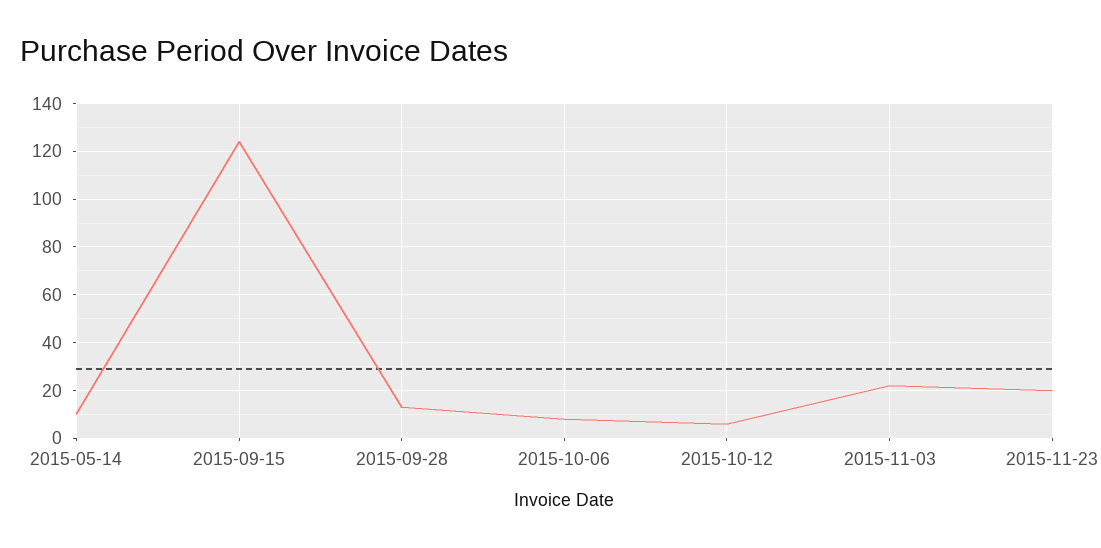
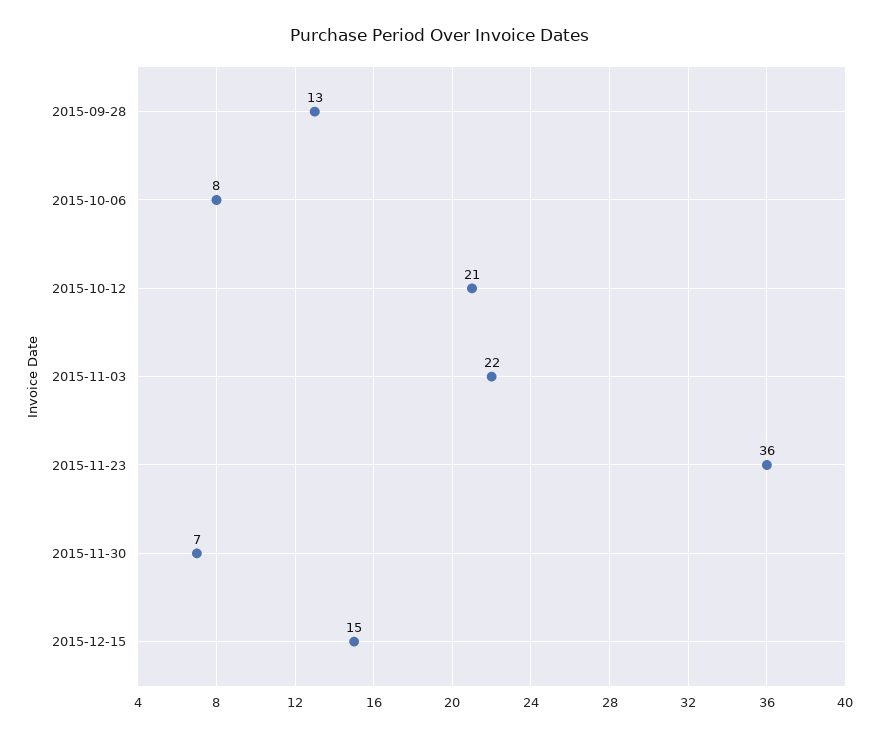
2015-05-14: 10 -> none
2015-09-15: 125 -> none
2015-10-12: 5 -> 21
2015-11-23: 20 -> 36
2015-11-30: none -> 7
2015-12-15: none -> 15

